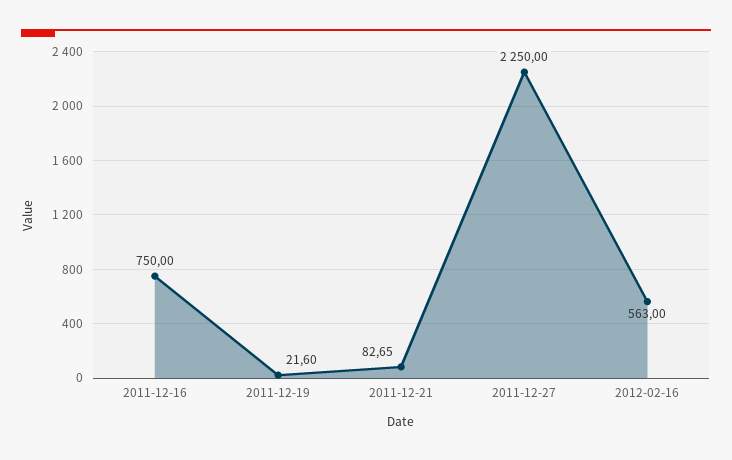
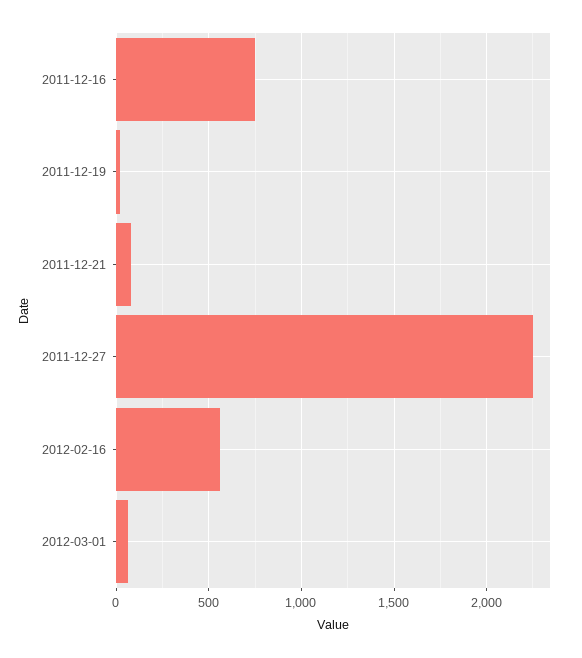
2012-03-01: none -> 50

